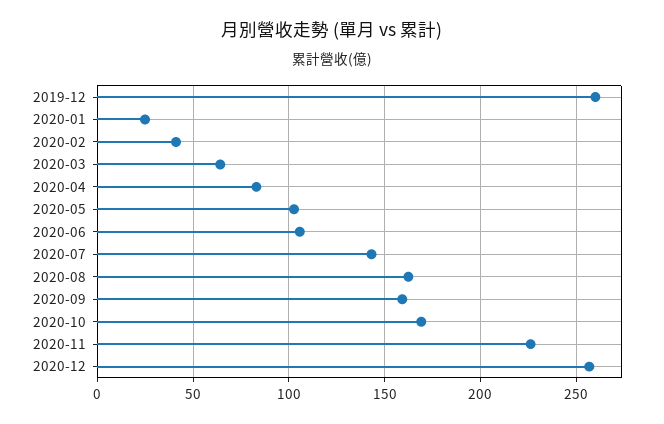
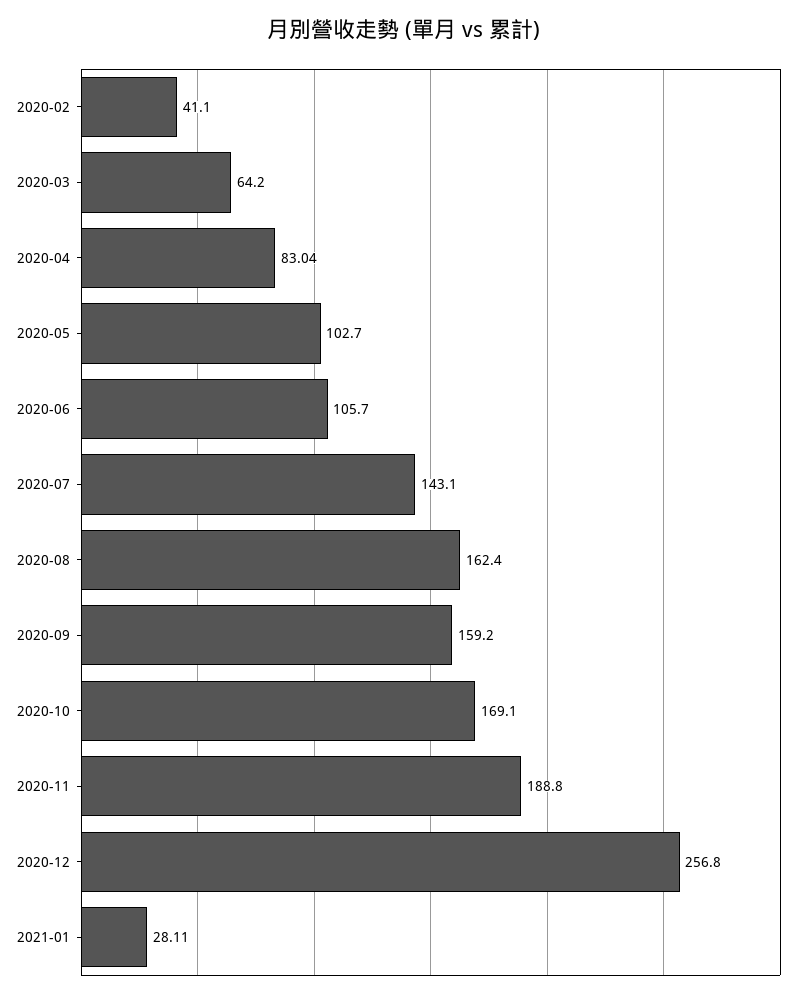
2019-12: 260 -> none
2020-01: 25 -> none
2020-11: 225 -> 188.8
2021-01: none -> 28.11

